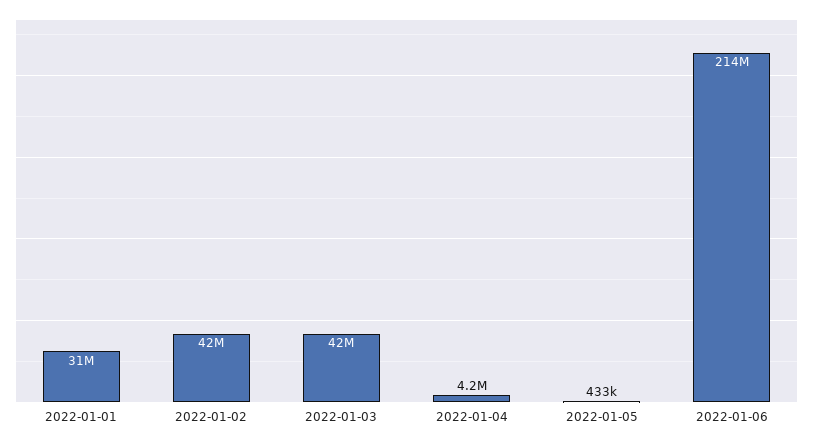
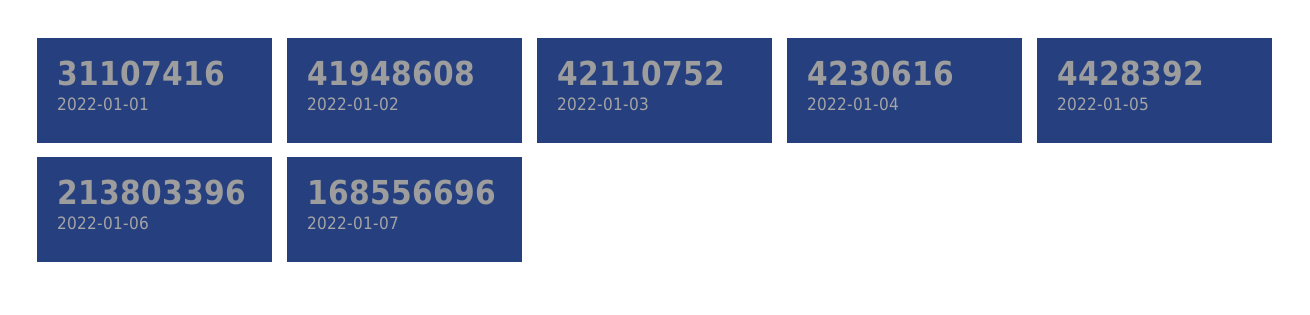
2022-01-05: 433000 -> 4428392
2022-01-07: none -> 168556696

